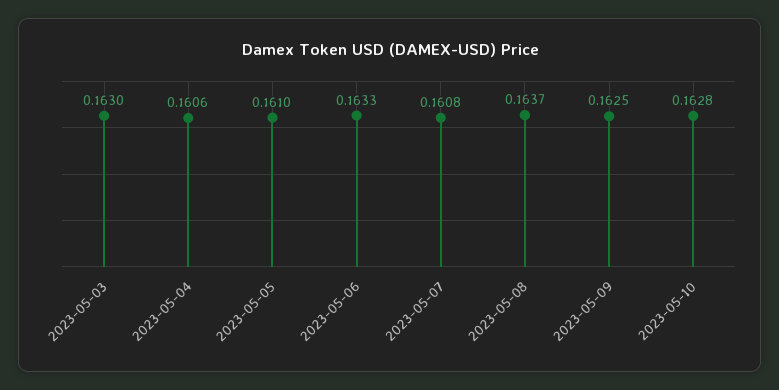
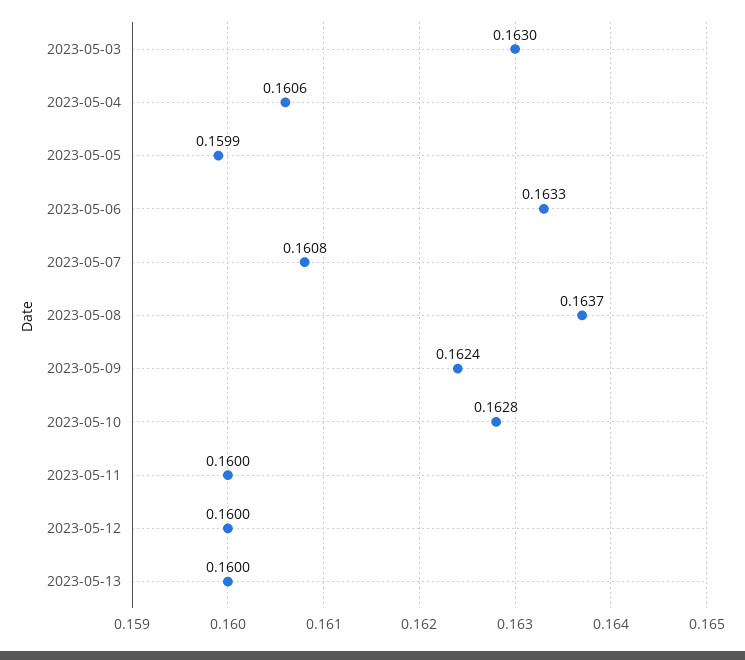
2023-05-05: 0.161 -> 0.1599
2023-05-09: 0.1625 -> 0.1624
2023-05-11: none -> 0.16
2023-05-12: none -> 0.16
2023-05-13: none -> 0.16

